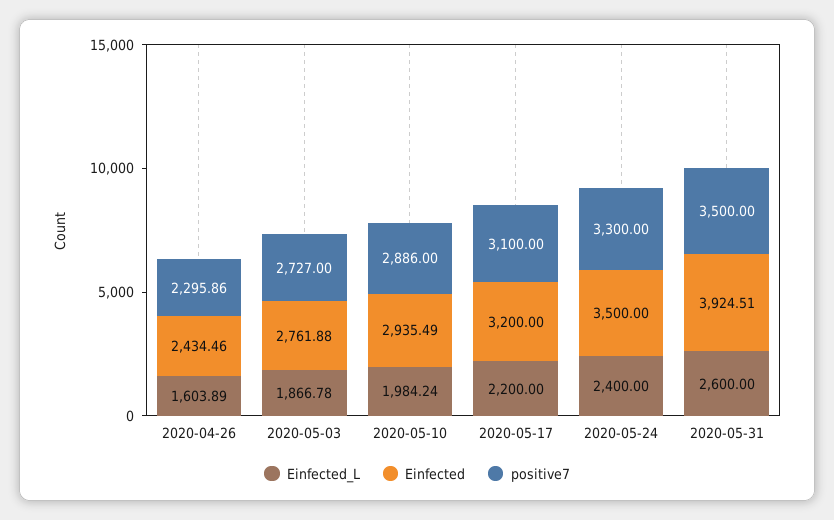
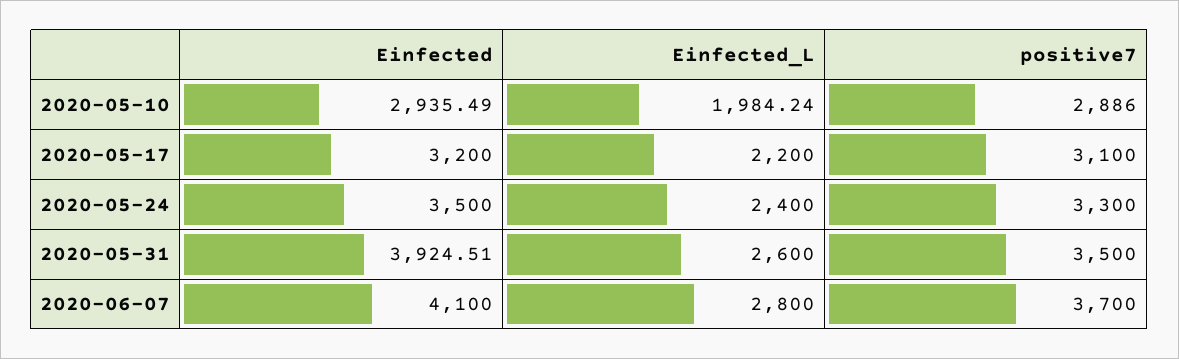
Einfected_L, 2020-04-26: 1603.89 -> none
Einfected, 2020-04-26: 2434.46 -> none
positive7, 2020-04-26: 2295.86 -> none
Einfected_L, 2020-05-03: 1866.78 -> none
Einfected, 2020-05-03: 2761.88 -> none
positive7, 2020-05-03: 2727 -> none
Einfected, 2020-06-07: none -> 4100
Einfected_L, 2020-06-07: none -> 2800
positive7, 2020-06-07: none -> 3700

